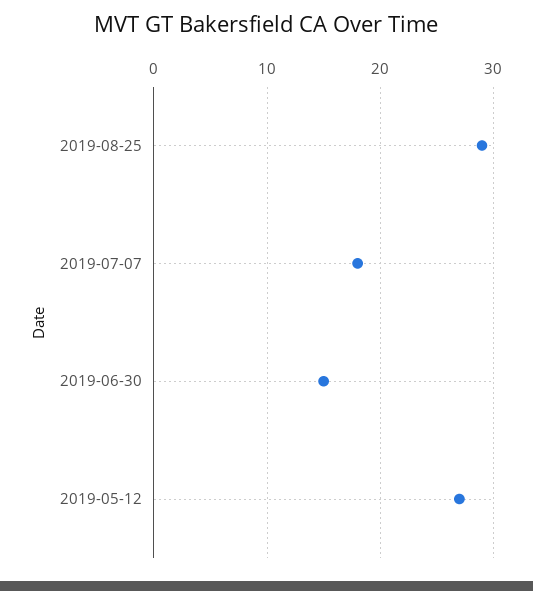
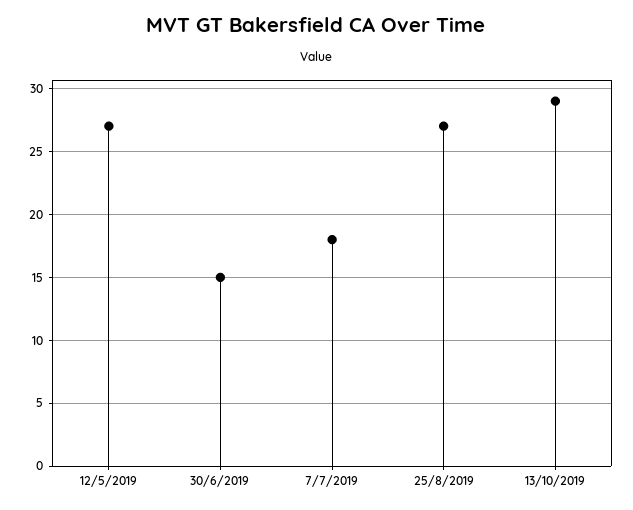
2019-08-25: 29 -> 27
13/10/2019: none -> 29

